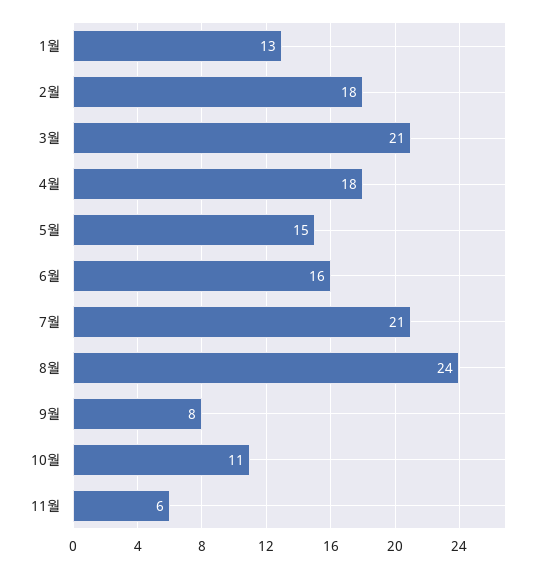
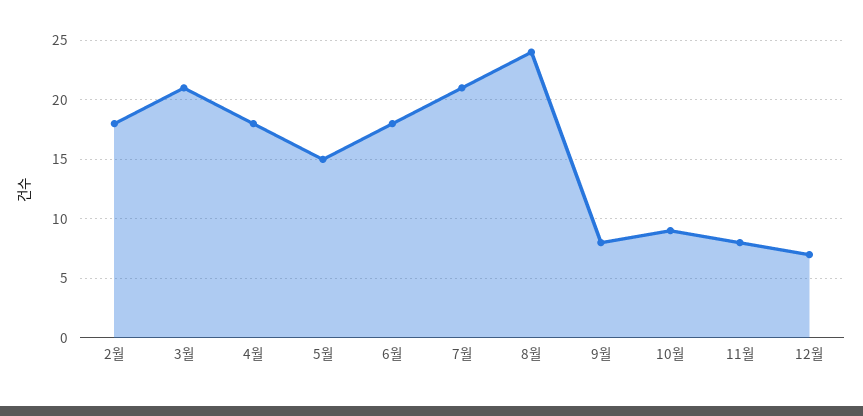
1월: 13 -> none
6월: 16 -> 18
10월: 11 -> 9
11월: 6 -> 8
12월: none -> 7

